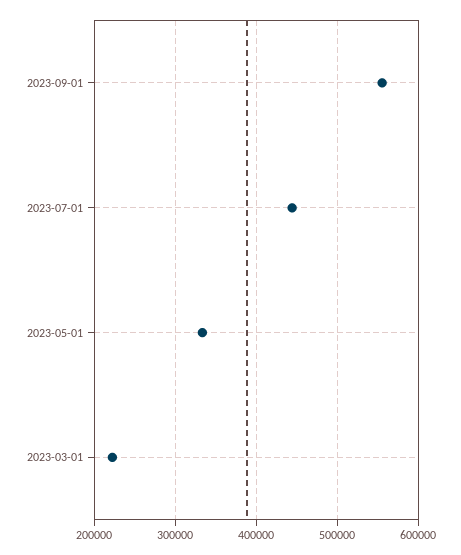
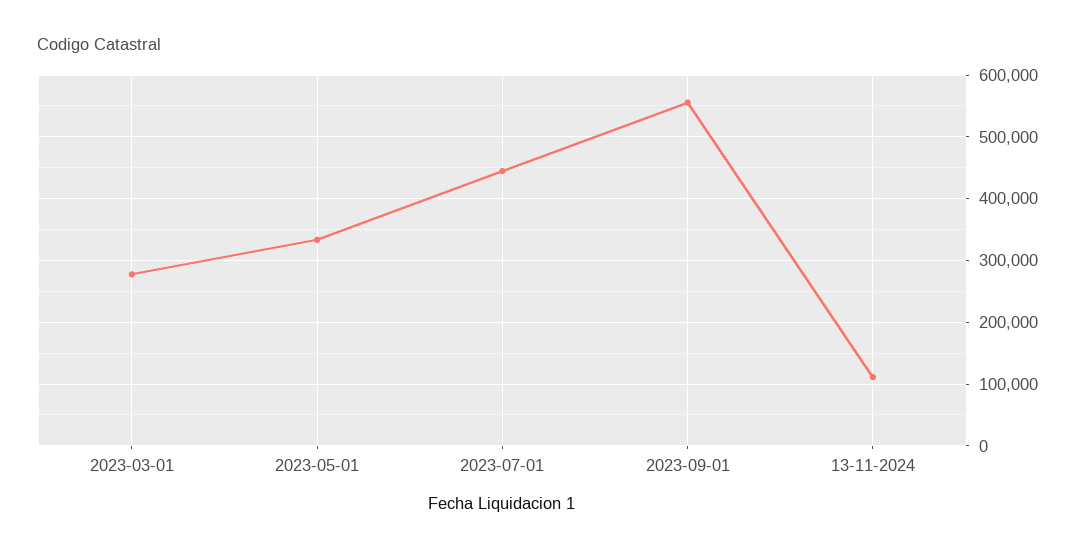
2023-03-01: 220000 -> 280000
13-11-2024: none -> 110000

